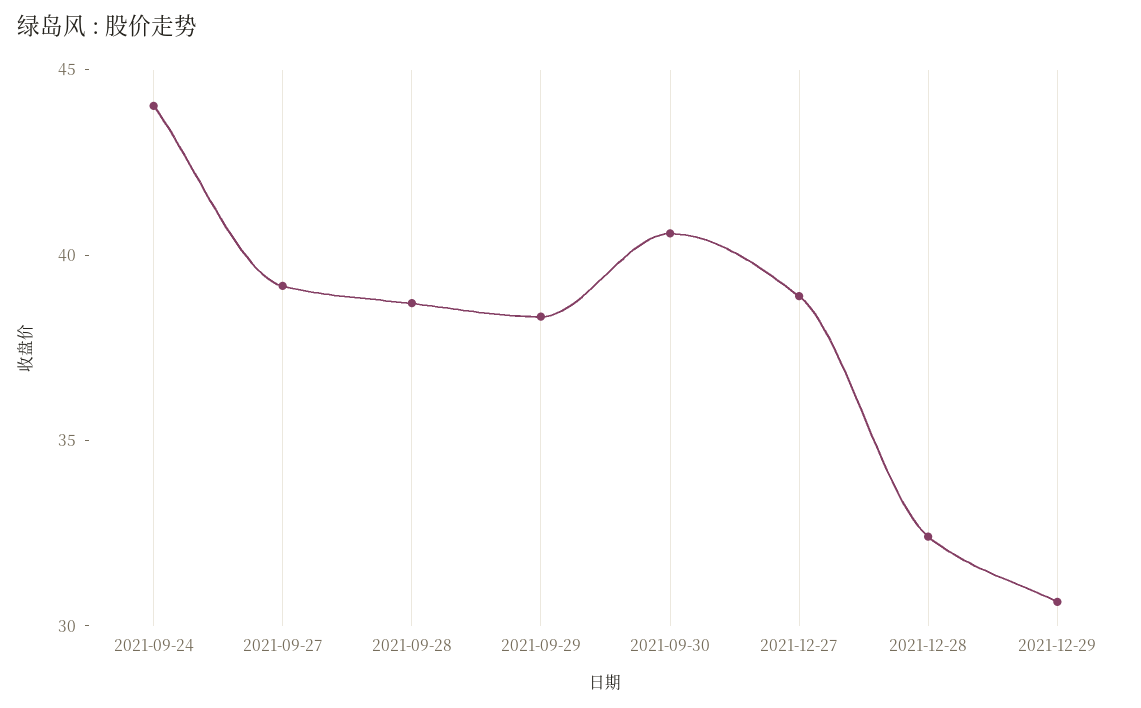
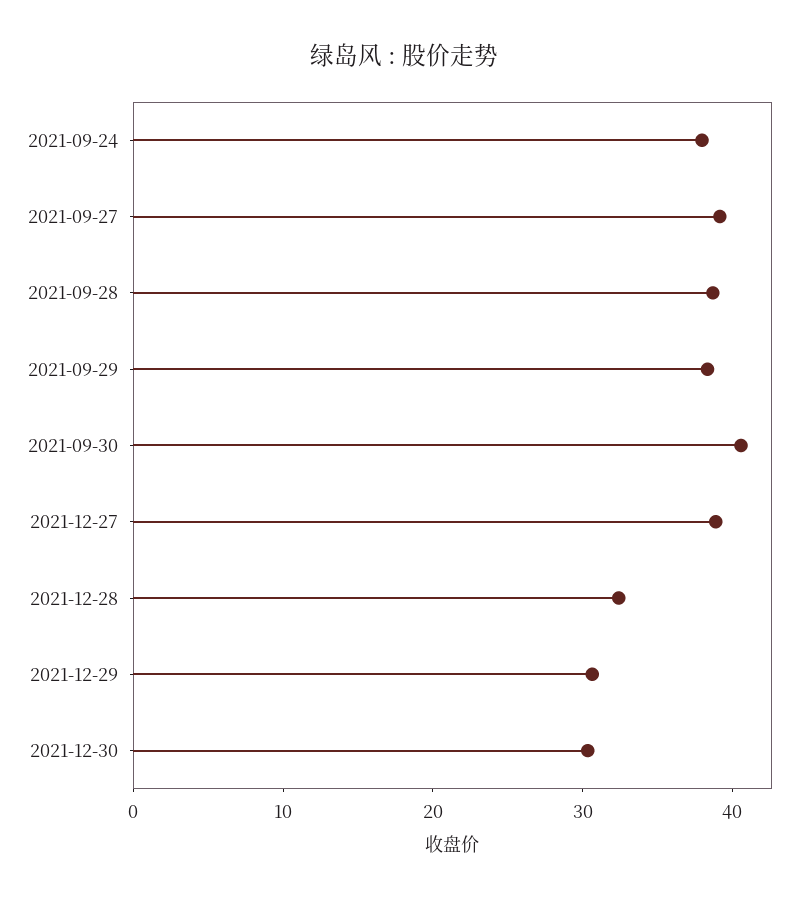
2021-09-24: 44 -> 38
2021-12-30: none -> 30

